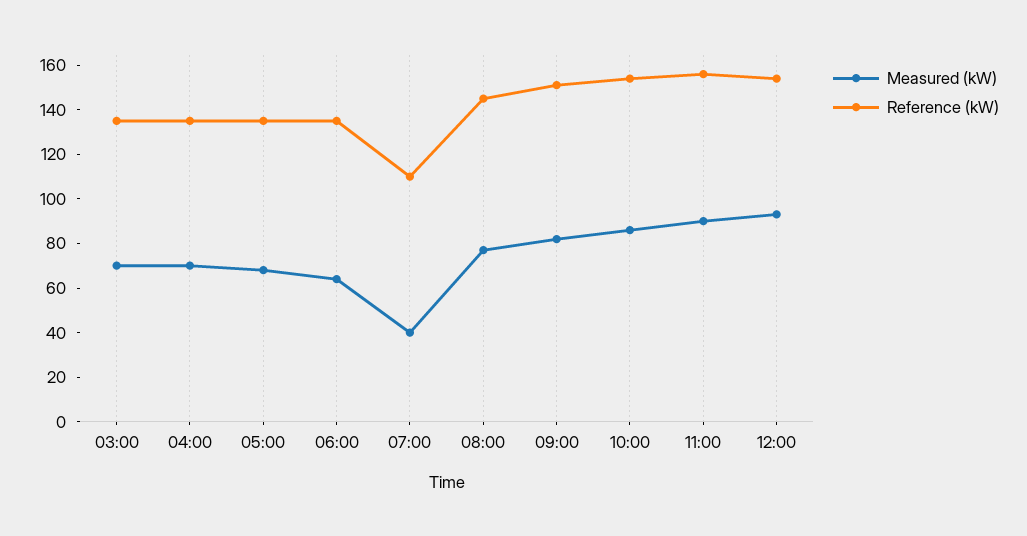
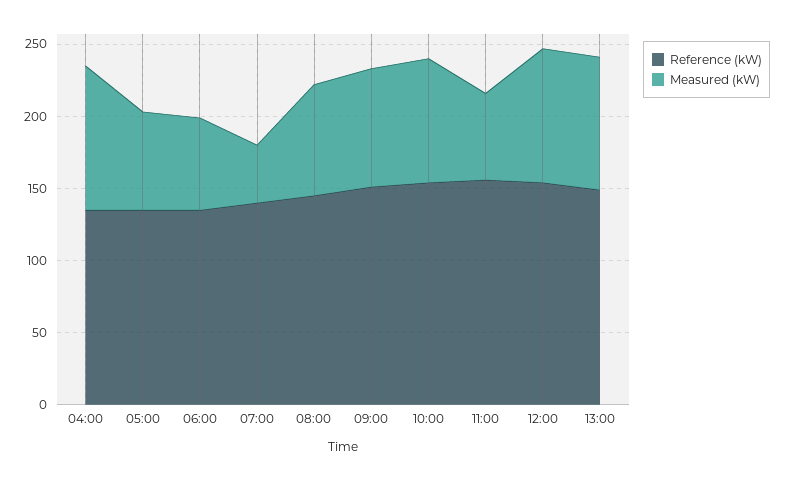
Measured (kW), 03:00: 70 -> none
Reference (kW), 03:00: 135 -> none
Measured (kW), 04:00: 70 -> 100
Reference (kW), 07:00: 110 -> 140
Measured (kW), 11:00: 90 -> 60
Reference (kW), 13:00: none -> 150
Measured (kW), 13:00: none -> 90

